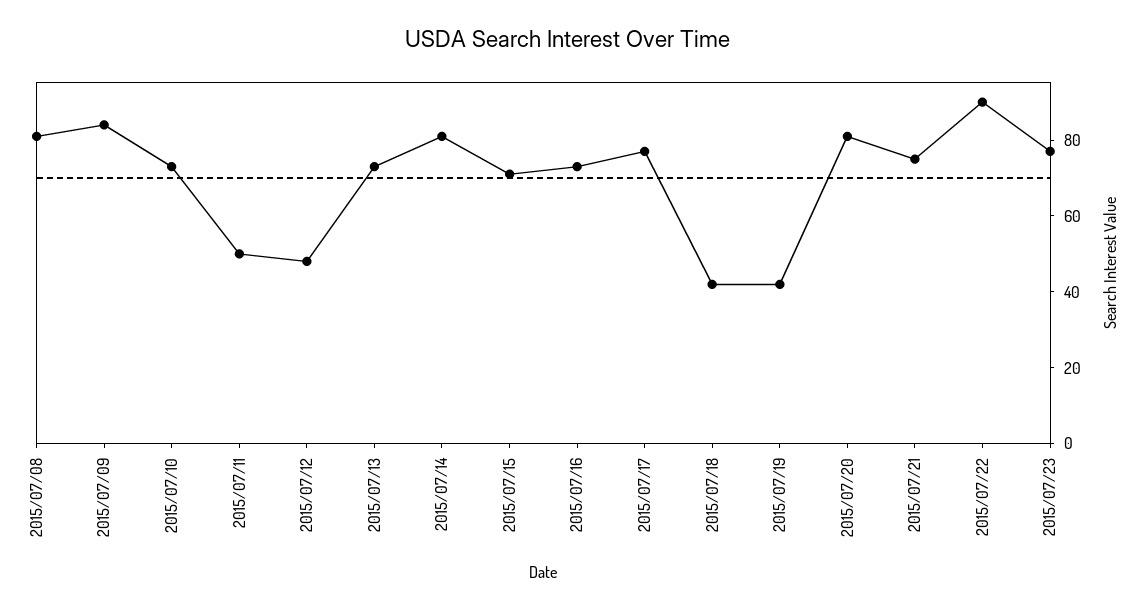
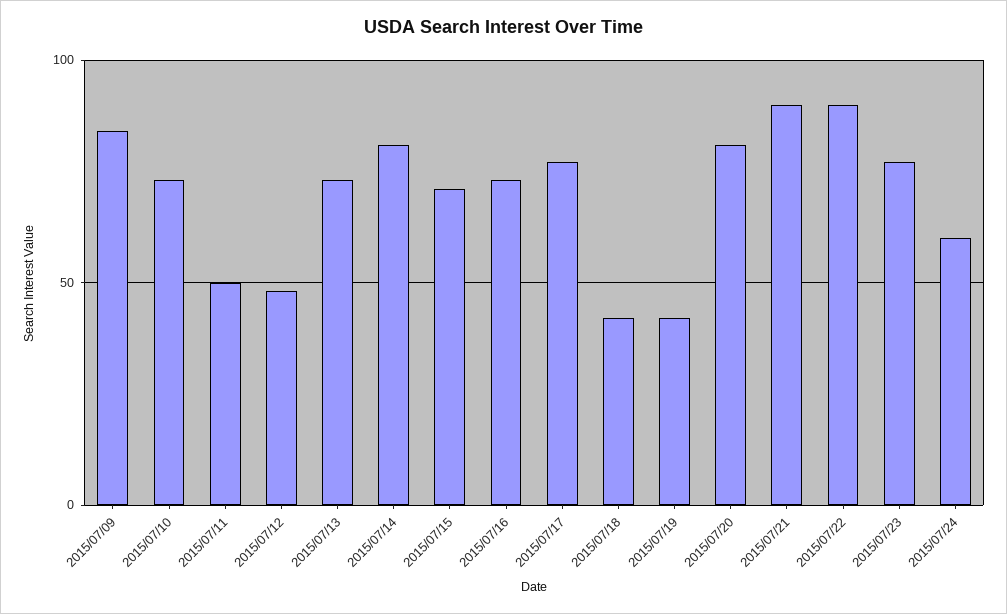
2015/07/08: 80 -> none
2015/07/21: 75 -> 90
2015/07/24: none -> 60

